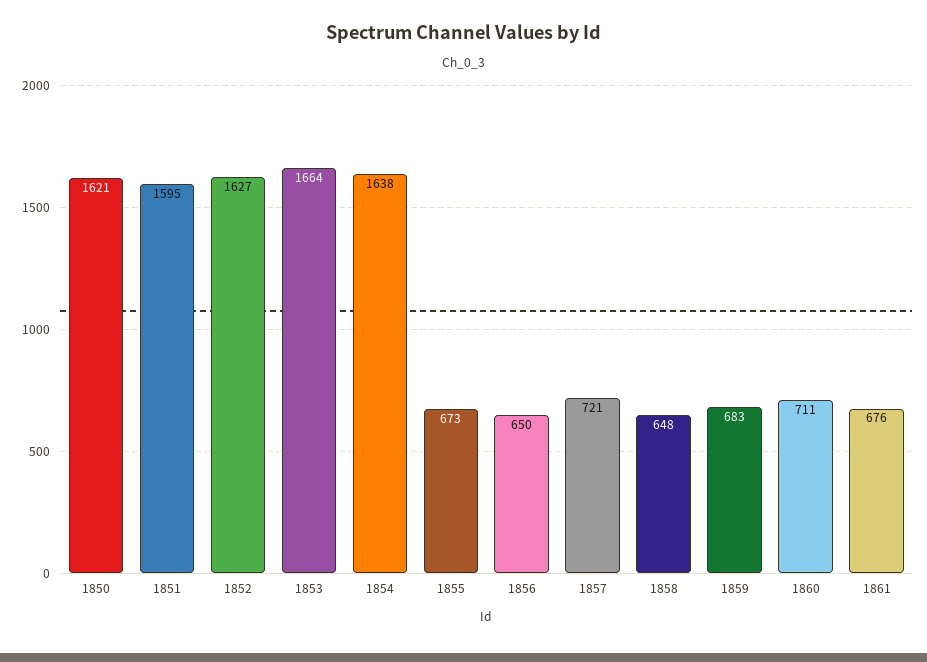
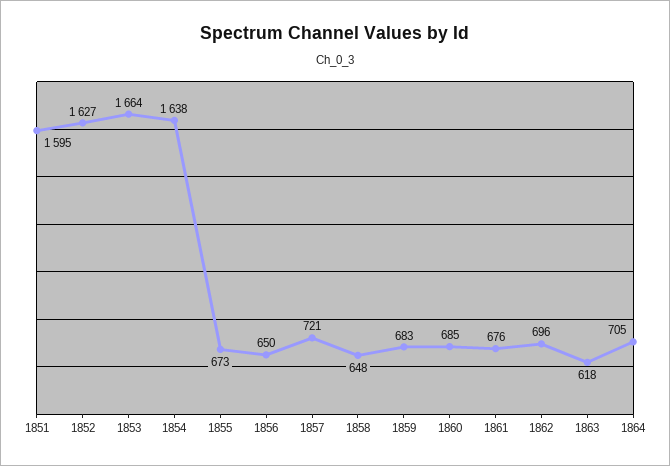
1850: 1621 -> none
1860: 711 -> 685
1862: none -> 696
1863: none -> 618
1864: none -> 705

